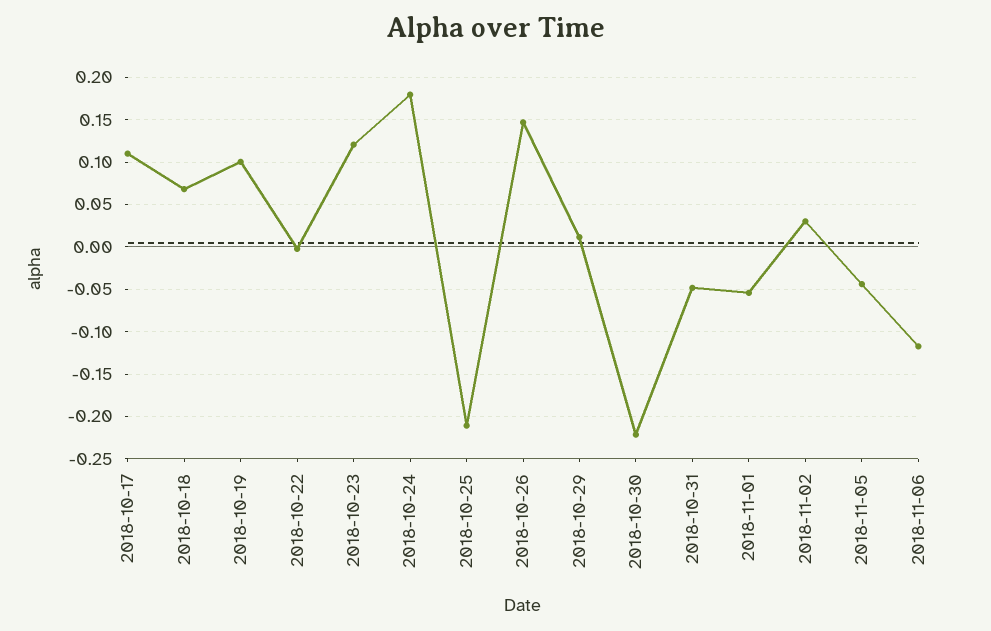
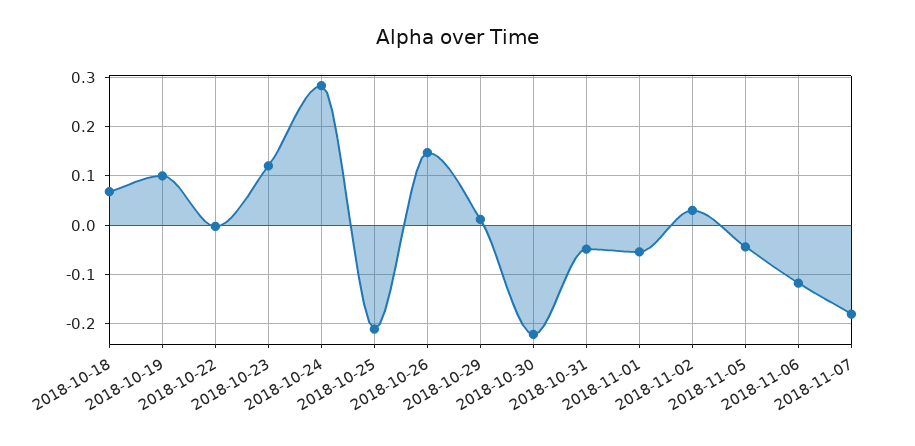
2018-10-17: 0.11 -> none
2018-10-24: 0.18 -> 0.28
2018-11-07: none -> -0.18

